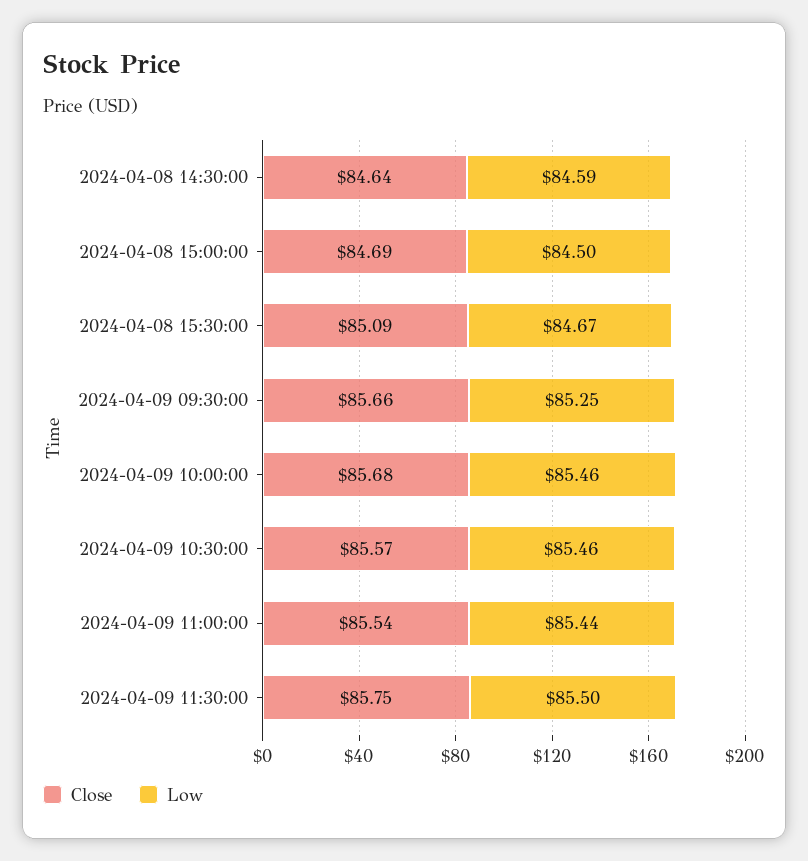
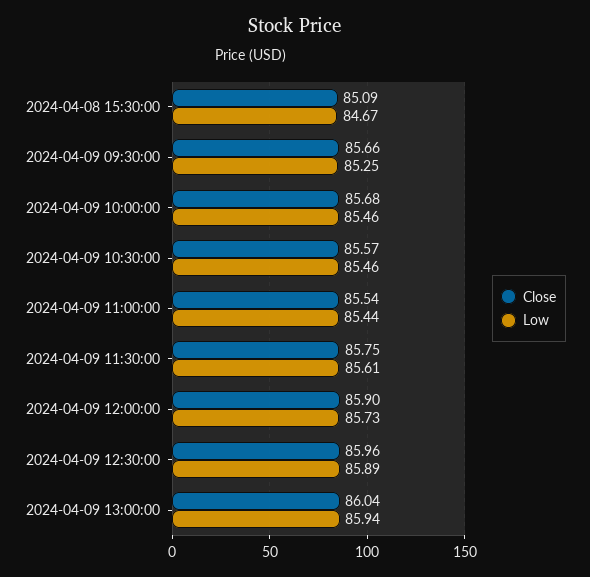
Close, 2024-04-08 14:30:00: 84.64 -> none
Low, 2024-04-08 14:30:00: 84.59 -> none
Close, 2024-04-08 15:00:00: 84.69 -> none
Low, 2024-04-08 15:00:00: 84.5 -> none
Low, 2024-04-09 11:30:00: 85.5 -> 85.61
Close, 2024-04-09 12:00:00: none -> 85.9
Low, 2024-04-09 12:00:00: none -> 85.73
Close, 2024-04-09 12:30:00: none -> 85.96
Low, 2024-04-09 12:30:00: none -> 85.89
Close, 2024-04-09 13:00:00: none -> 86.04
Low, 2024-04-09 13:00:00: none -> 85.94

